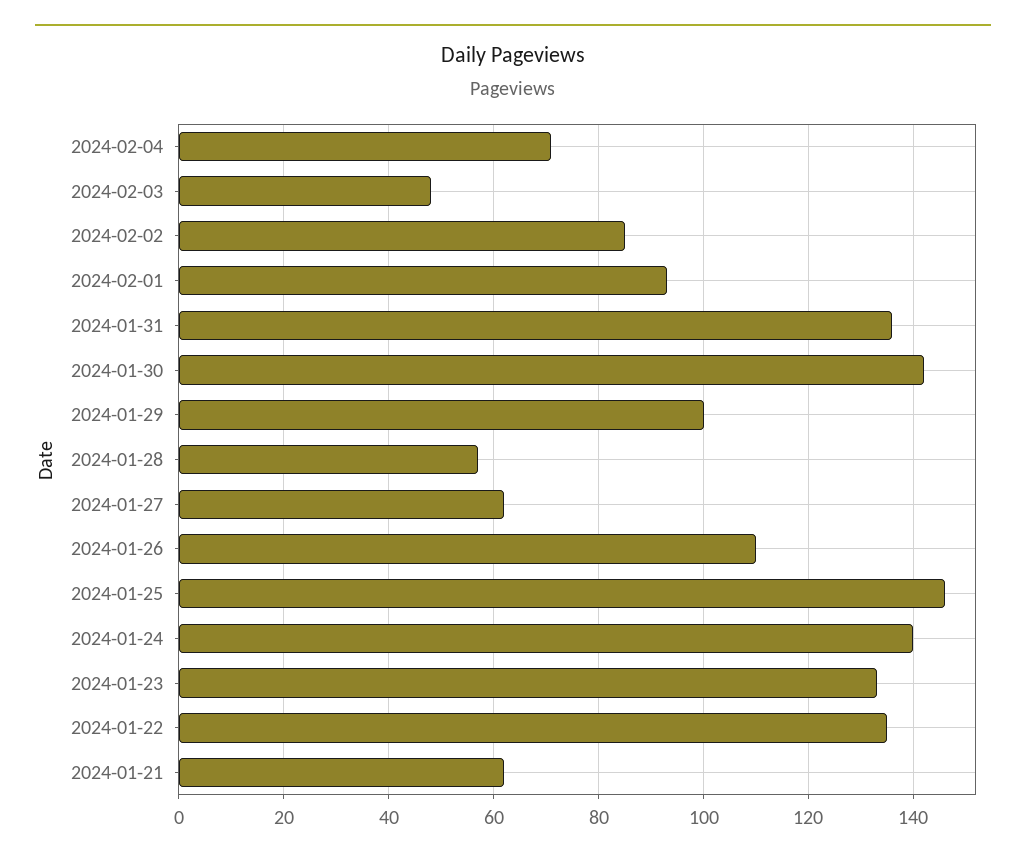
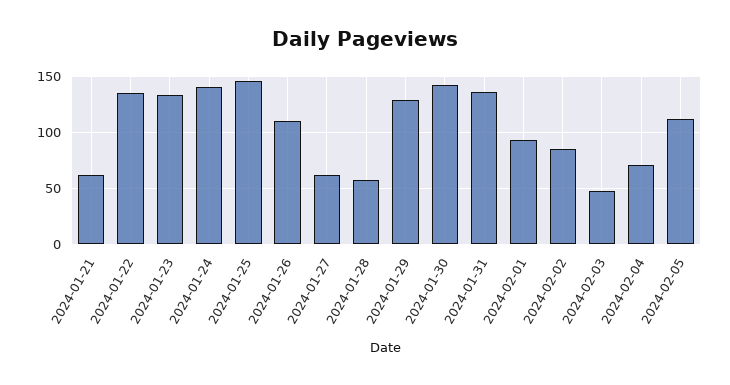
2024-01-29: 100 -> 130
2024-02-05: none -> 110

